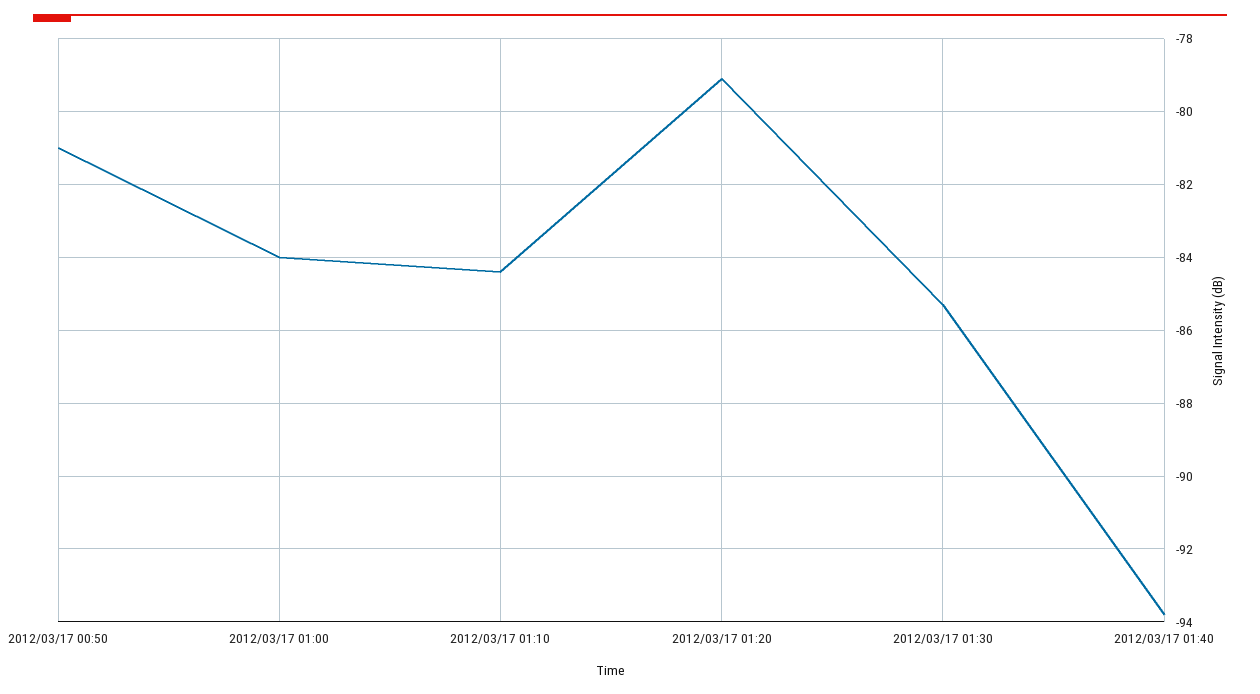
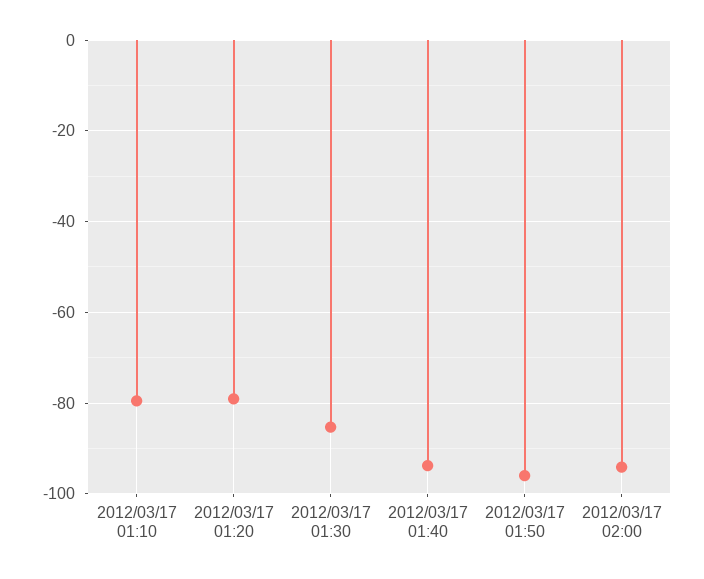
2012/03/17 00:50: -81 -> none
2012/03/17 01:00: -84 -> none
2012/03/17 01:10: -84.5 -> -80
2012/03/17 01:50: none -> -96
2012/03/17 02:00: none -> -94

